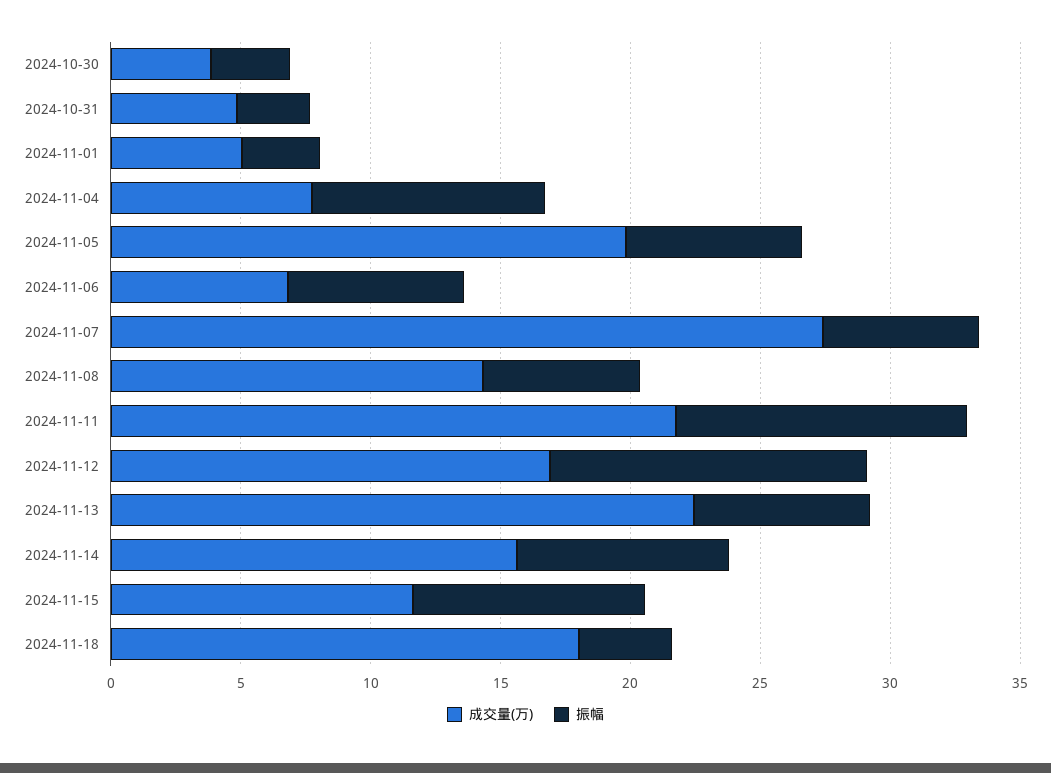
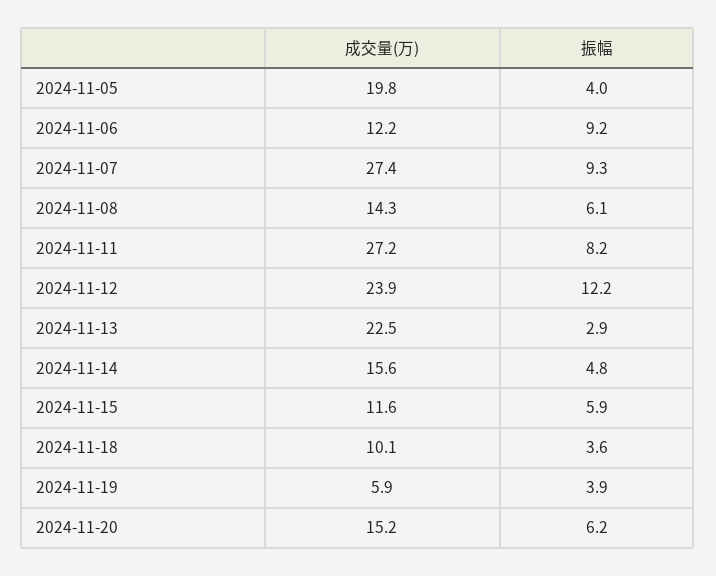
成交量(万), 2024-10-30: 4 -> none
振幅, 2024-10-30: 3 -> none
成交量(万), 2024-10-31: 5 -> none
振幅, 2024-10-31: 3 -> none
成交量(万), 2024-11-01: 5 -> none
振幅, 2024-11-01: 3 -> none
成交量(万), 2024-11-04: 8 -> none
振幅, 2024-11-04: 9 -> none
振幅, 2024-11-05: 7 -> 4
成交量(万), 2024-11-06: 7 -> 12.2
振幅, 2024-11-06: 7 -> 9.2
振幅, 2024-11-07: 6 -> 9.3
成交量(万), 2024-11-11: 22 -> 27.2
振幅, 2024-11-11: 11 -> 8.2
成交量(万), 2024-11-12: 17 -> 23.9
振幅, 2024-11-13: 7 -> 2.9
振幅, 2024-11-14: 8 -> 4.8
振幅, 2024-11-15: 9 -> 5.9
成交量(万), 2024-11-18: 18 -> 10.1
成交量(万), 2024-11-19: none -> 5.9
振幅, 2024-11-19: none -> 3.9
成交量(万), 2024-11-20: none -> 15.2
振幅, 2024-11-20: none -> 6.2

